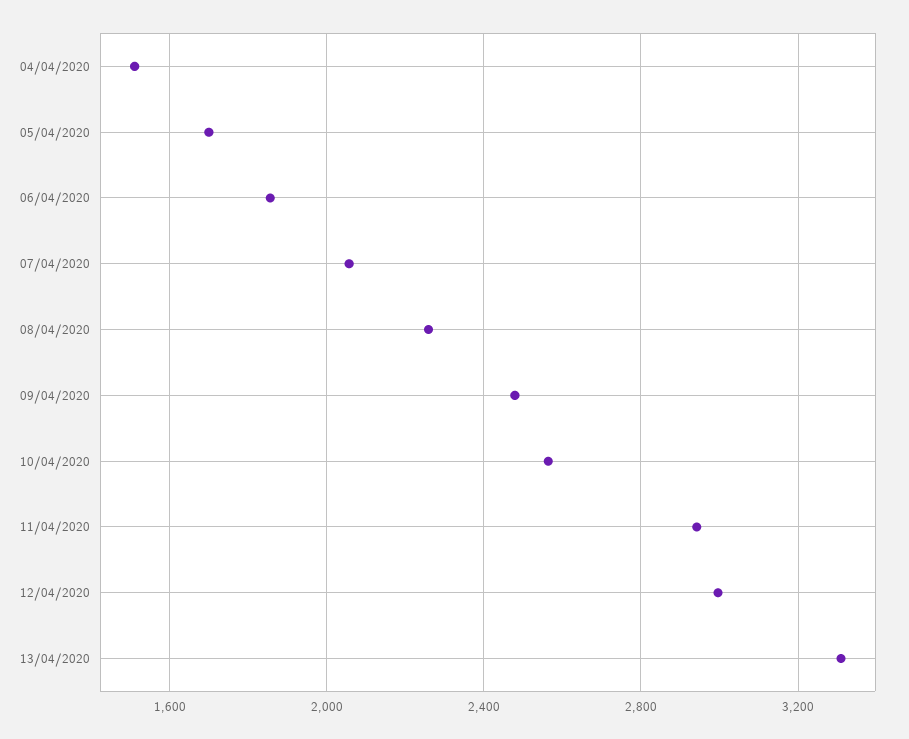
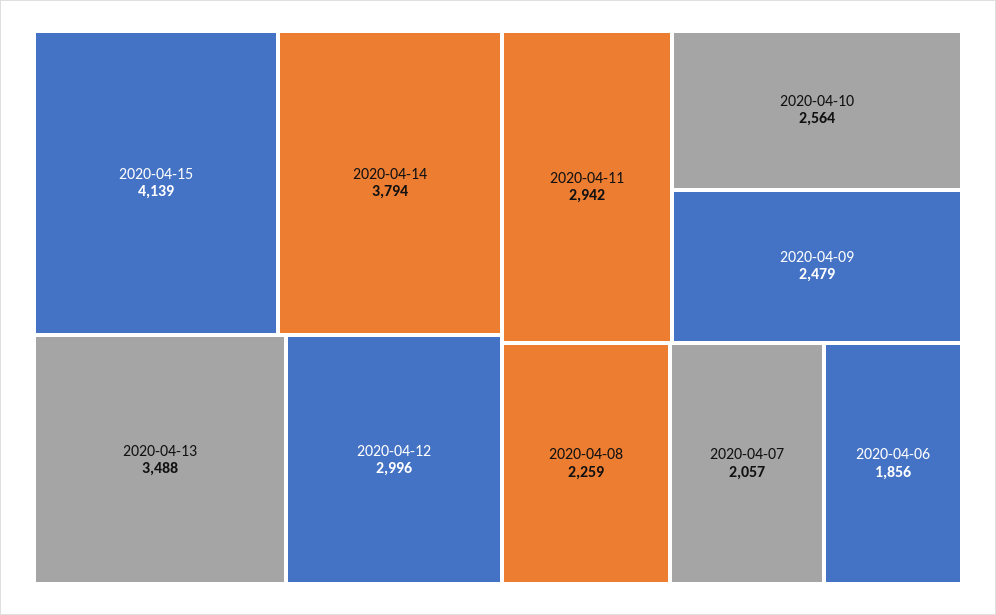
04/04/2020: 1500 -> none
05/04/2020: 1700 -> none
13/04/2020: 3300 -> 3488
2020-04-15: none -> 4139
2020-04-14: none -> 3794

